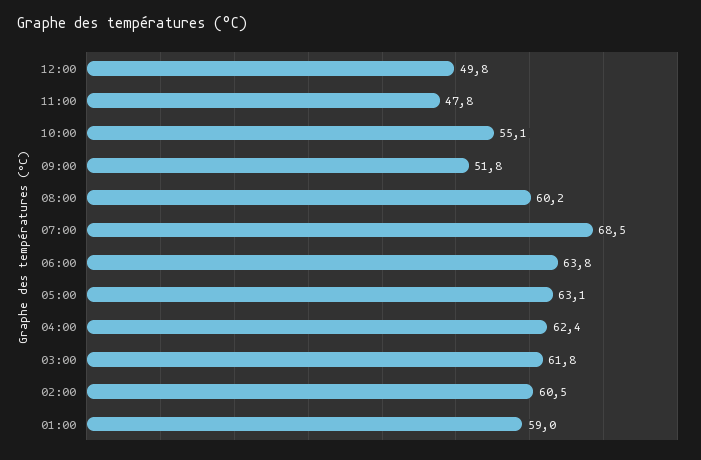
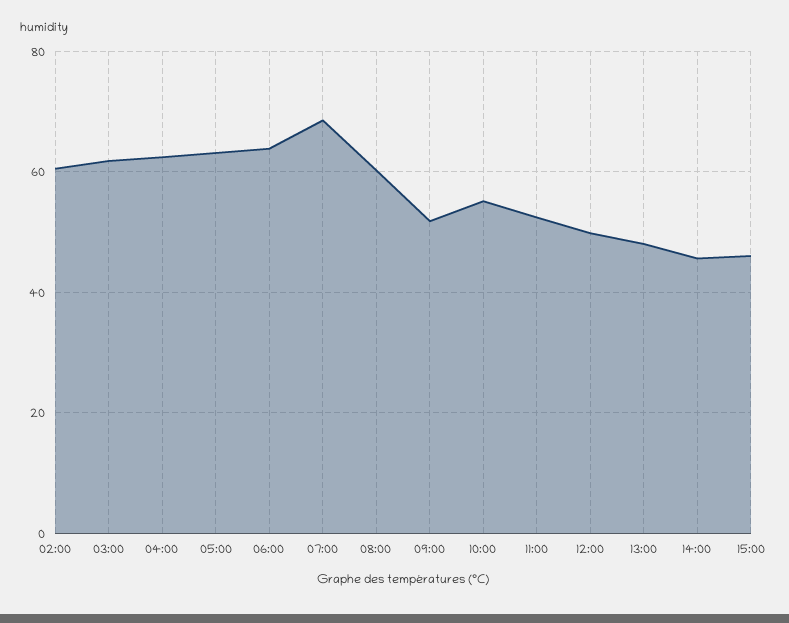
11:00: 47.8 -> 52
01:00: 59 -> none
13:00: none -> 48
14:00: none -> 46
15:00: none -> 46

